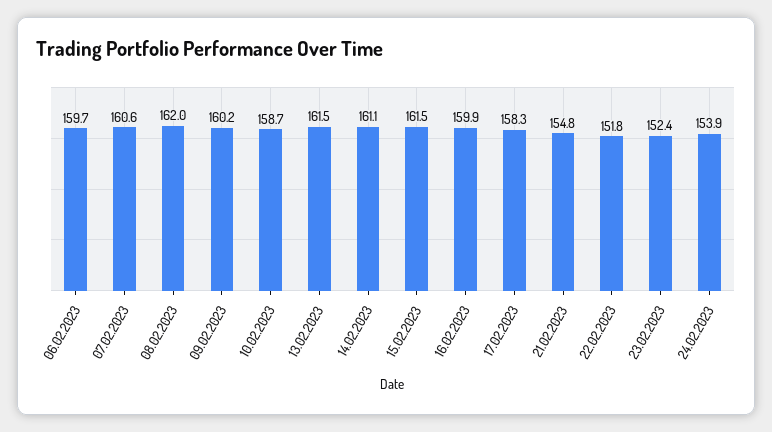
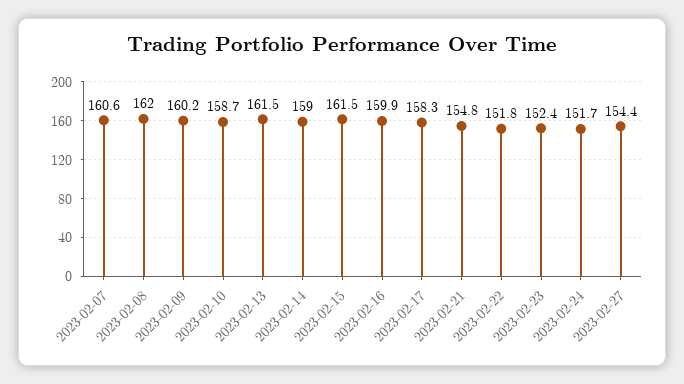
06.02.2023: 159.7 -> none
14.02.2023: 161.1 -> 159
24.02.2023: 153.9 -> 151.7
2023-02-27: none -> 154.4

